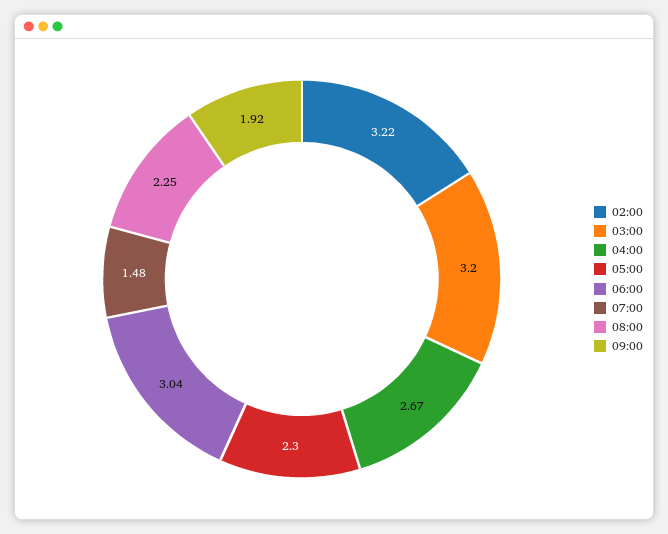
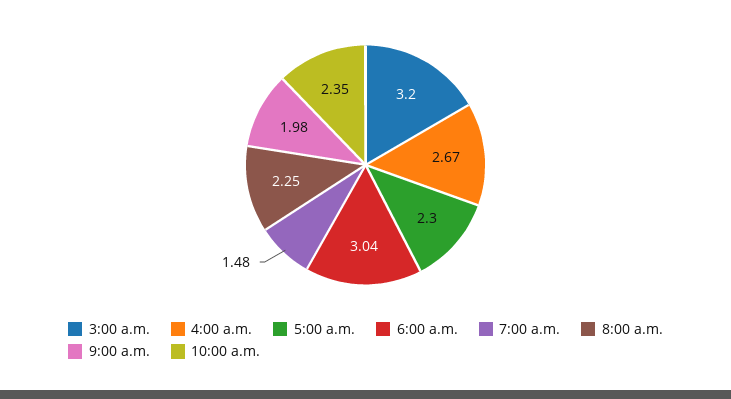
02:00: 3.22 -> none
09:00: 1.92 -> 1.98
10:00 a.m.: none -> 2.35

